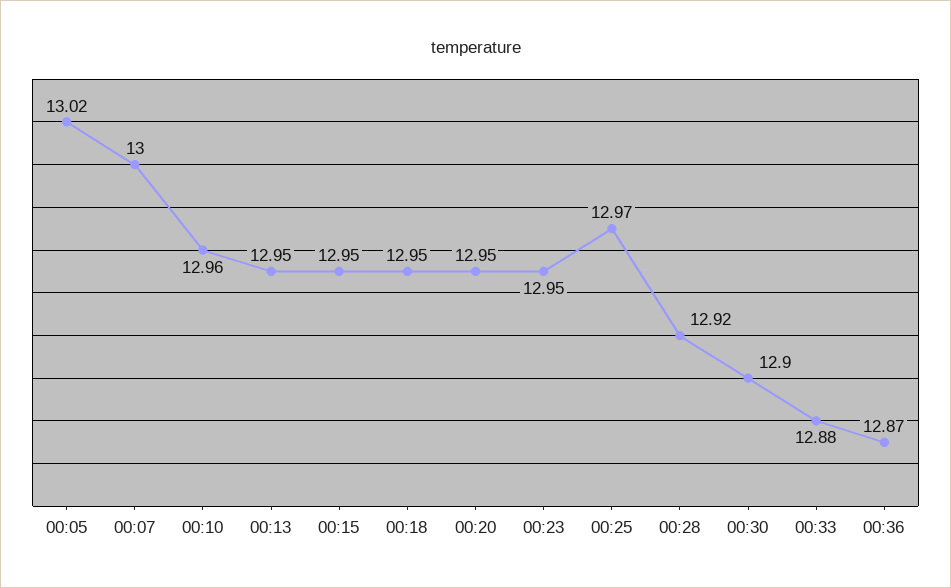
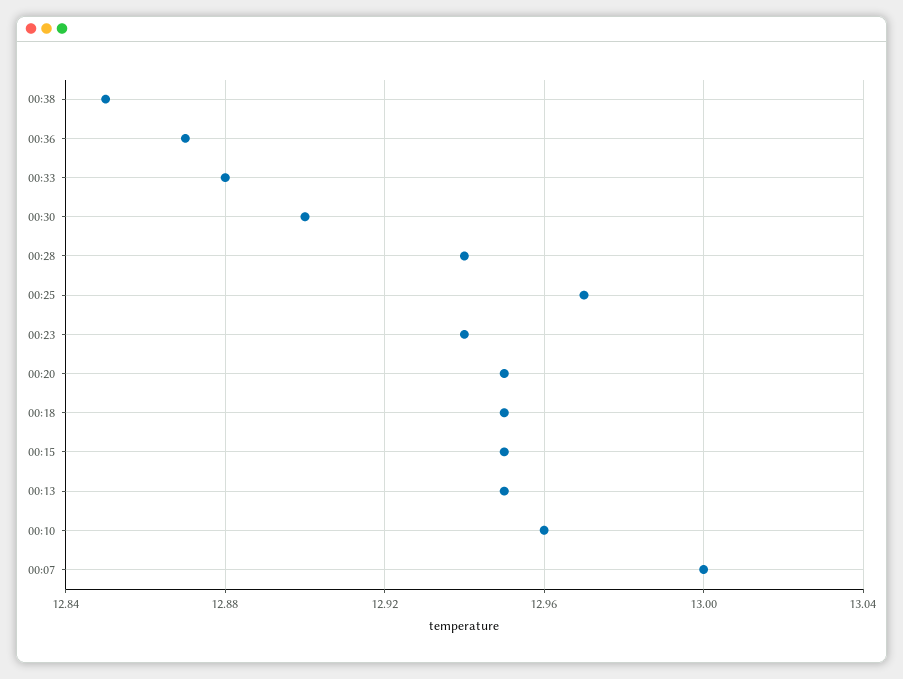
00:05: 13.02 -> none
00:23: 12.95 -> 12.94
00:28: 12.92 -> 12.94
00:38: none -> 12.85

